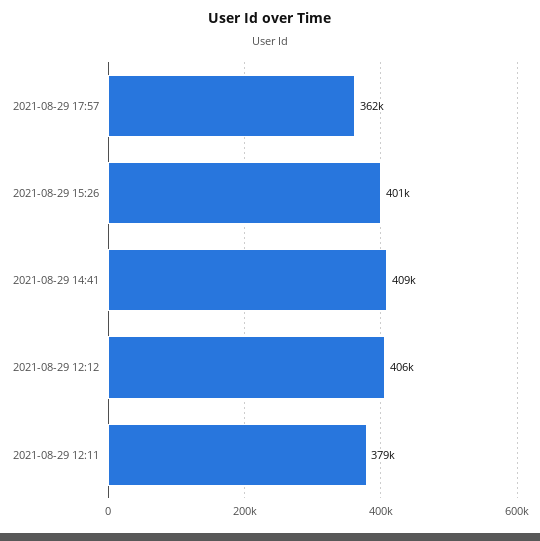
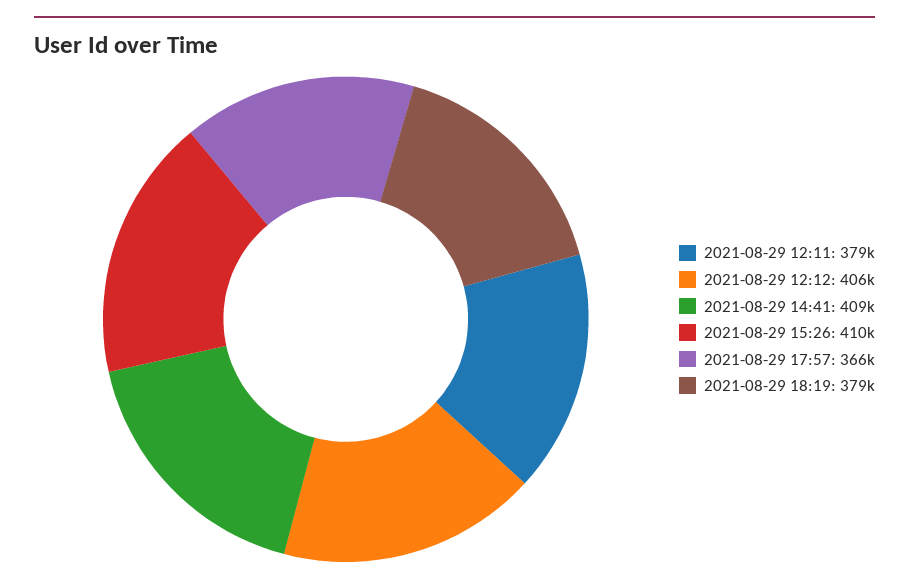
2021-08-29 17:57: 362000 -> 366000
2021-08-29 15:26: 401000 -> 410000
2021-08-29 18:19: none -> 379000

